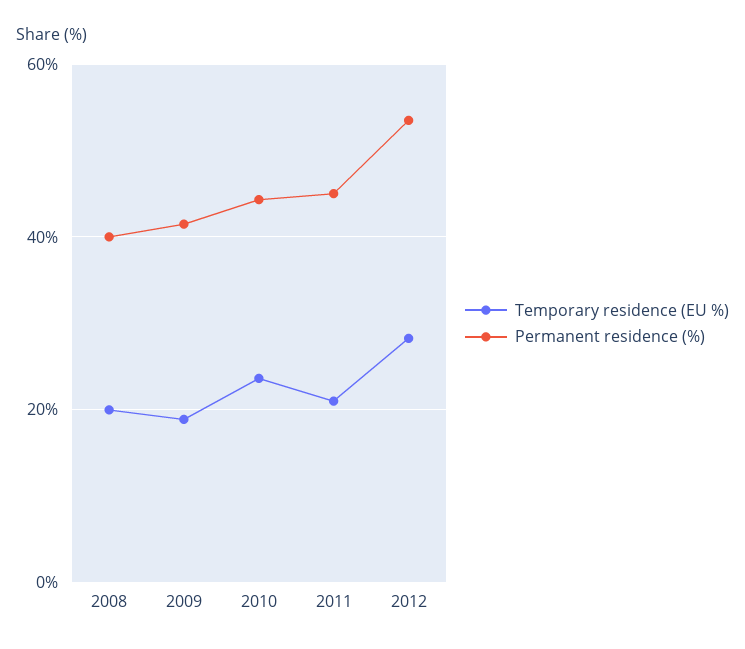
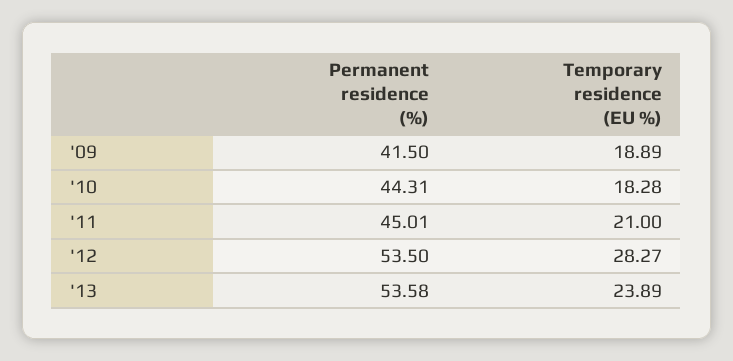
Temporary residence (EU %), 2008: 20 -> none
Permanent residence (%), 2008: 40 -> none
Temporary residence (EU %), 2010: 24 -> 18.28
Permanent residence (%), '13: none -> 53.58
Temporary residence (EU %), '13: none -> 23.89

